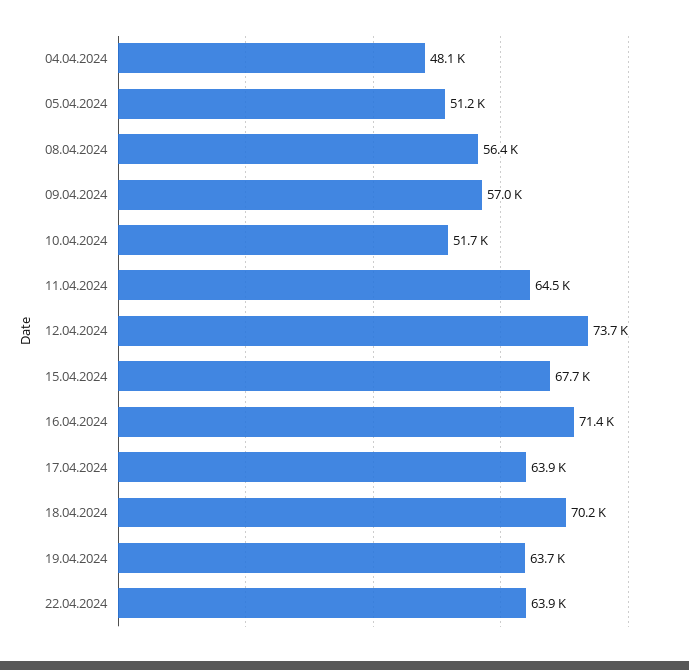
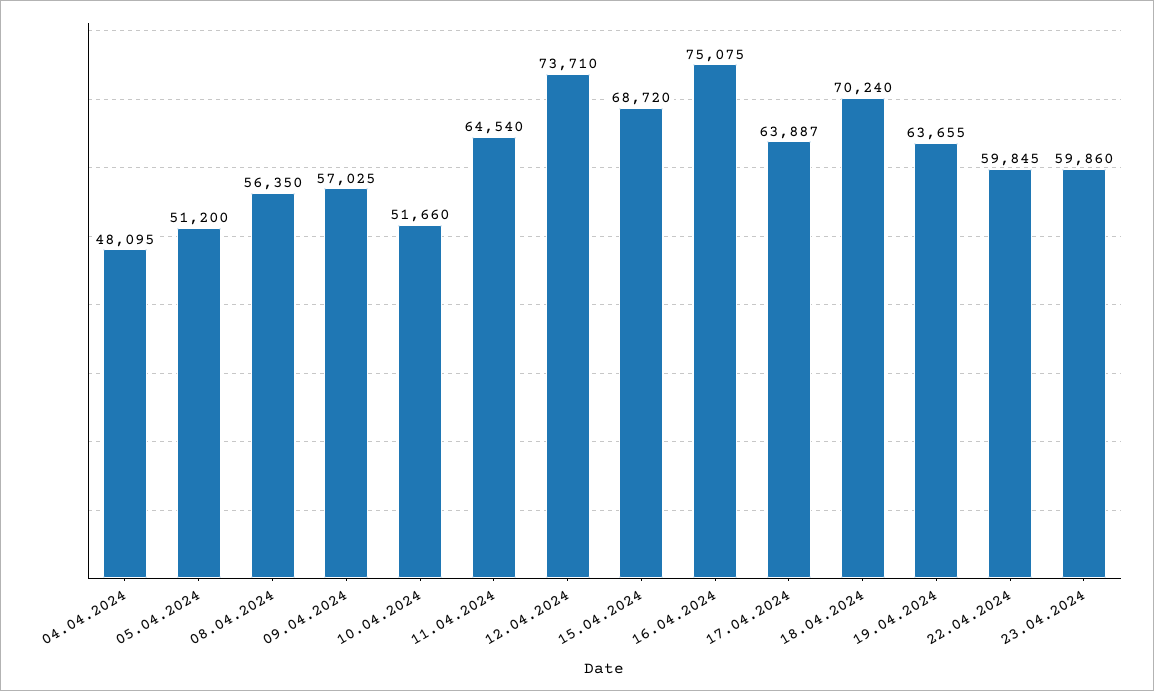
15.04.2024: 67700 -> 68720
16.04.2024: 71400 -> 75075
22.04.2024: 63900 -> 59845
23.04.2024: none -> 59860

